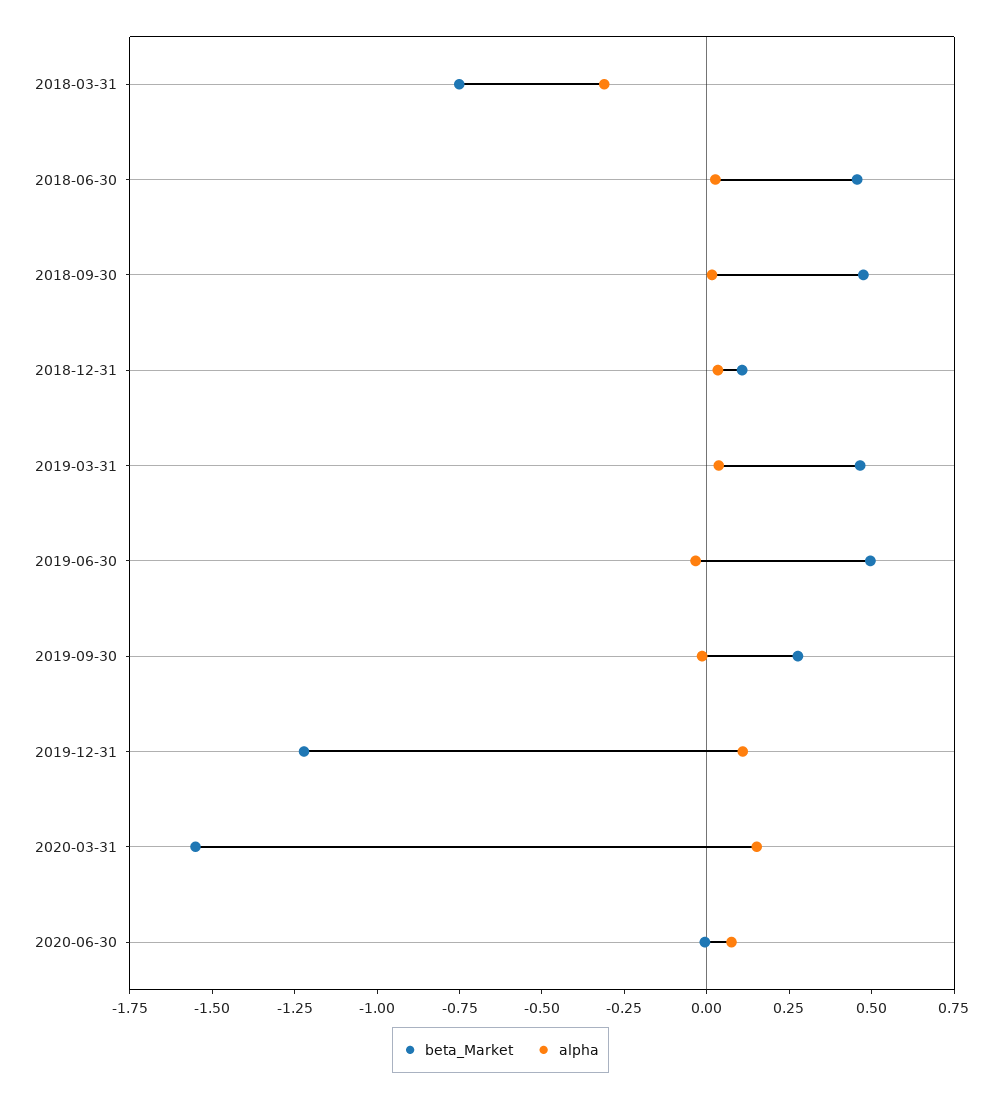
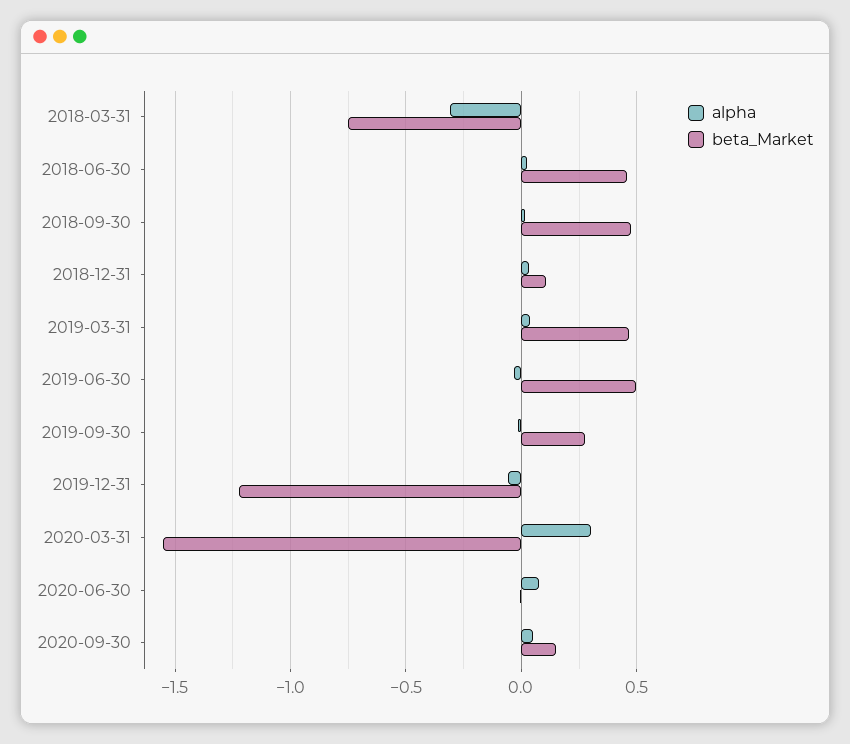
alpha, 2019-12-31: 0.1 -> -0.05
alpha, 2020-03-31: 0.15 -> 0.3
alpha, 2020-09-30: none -> 0.05
beta_Market, 2020-09-30: none -> 0.15

